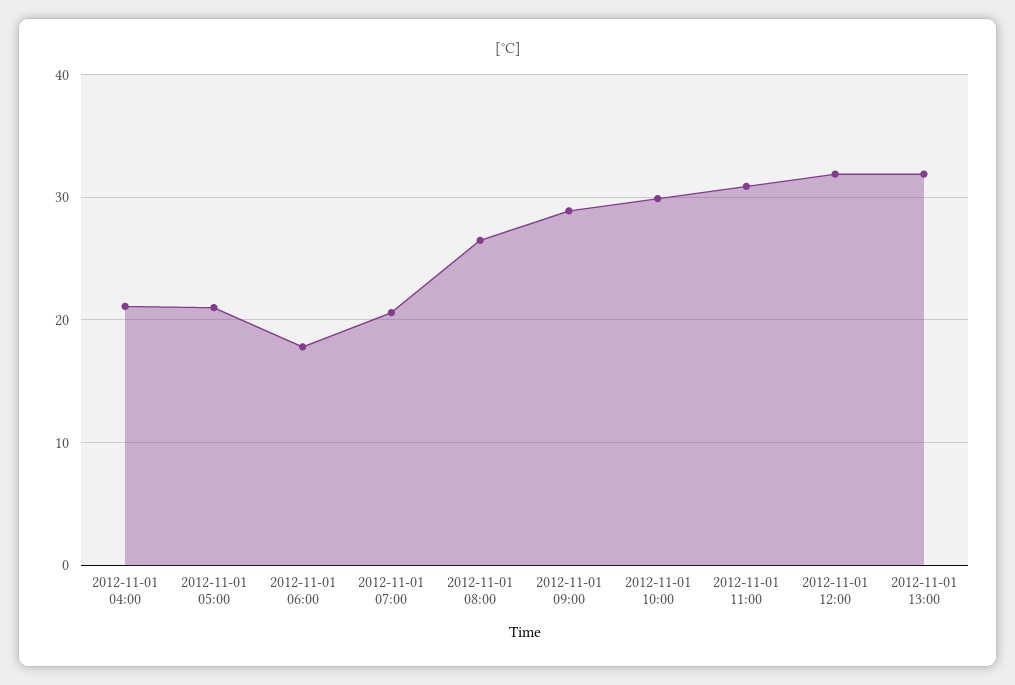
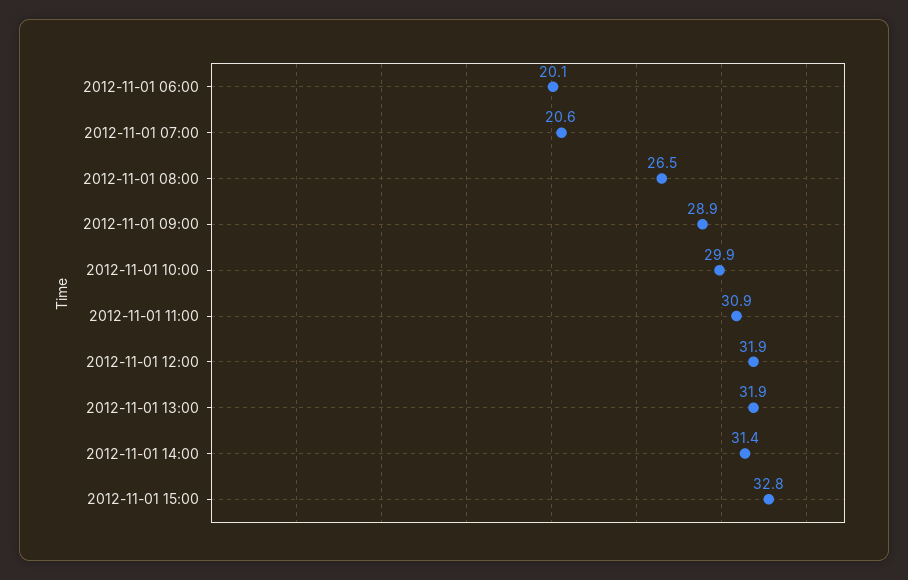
2012-11-01 04:00: 21 -> none
2012-11-01 05:00: 21 -> none
2012-11-01 06:00: 18 -> 20.1
2012-11-01 14:00: none -> 31.4
2012-11-01 15:00: none -> 32.8

